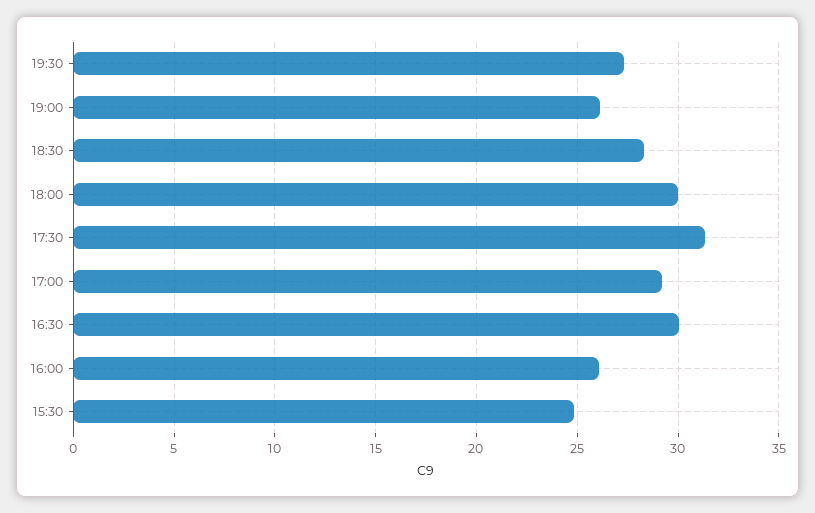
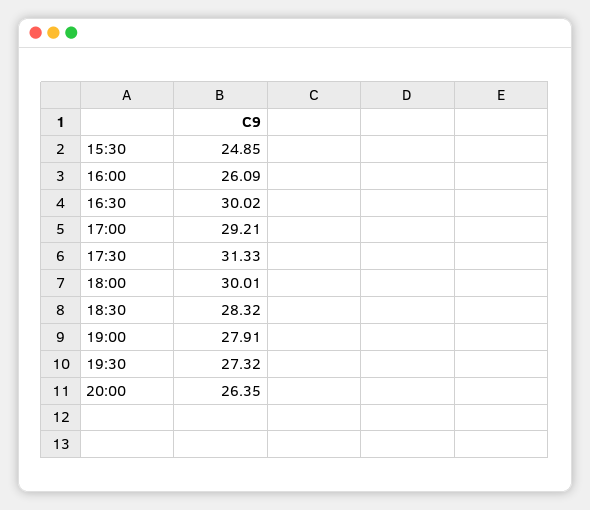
19:00: 26 -> 27.91
20:00: none -> 26.35

